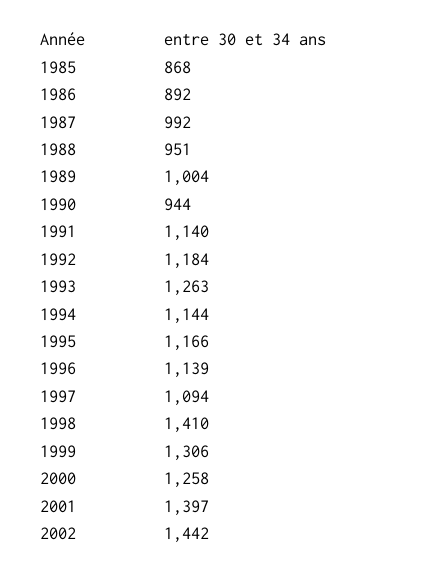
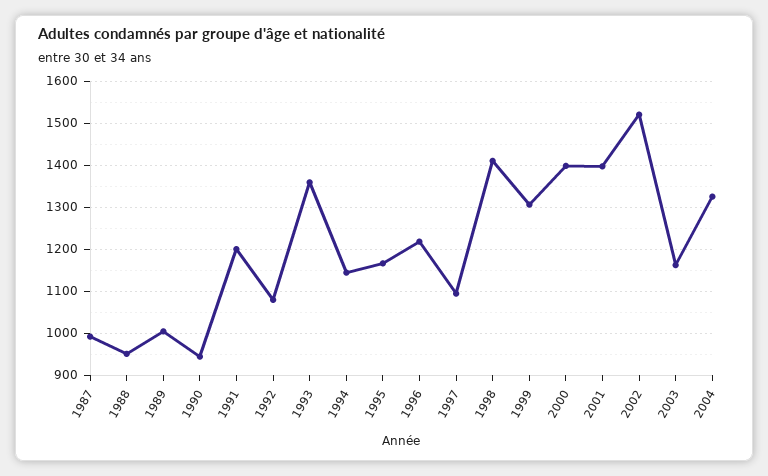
1985: 868 -> none
1986: 892 -> none
1991: 1140 -> 1200
1992: 1184 -> 1080
1993: 1263 -> 1360
1996: 1139 -> 1220
2000: 1258 -> 1400
2002: 1442 -> 1520
2003: none -> 1160
2004: none -> 1320

